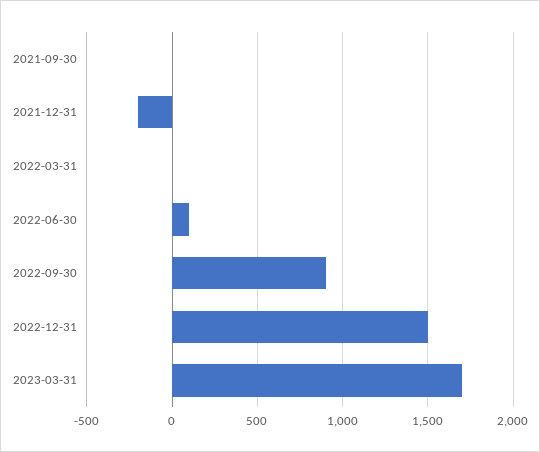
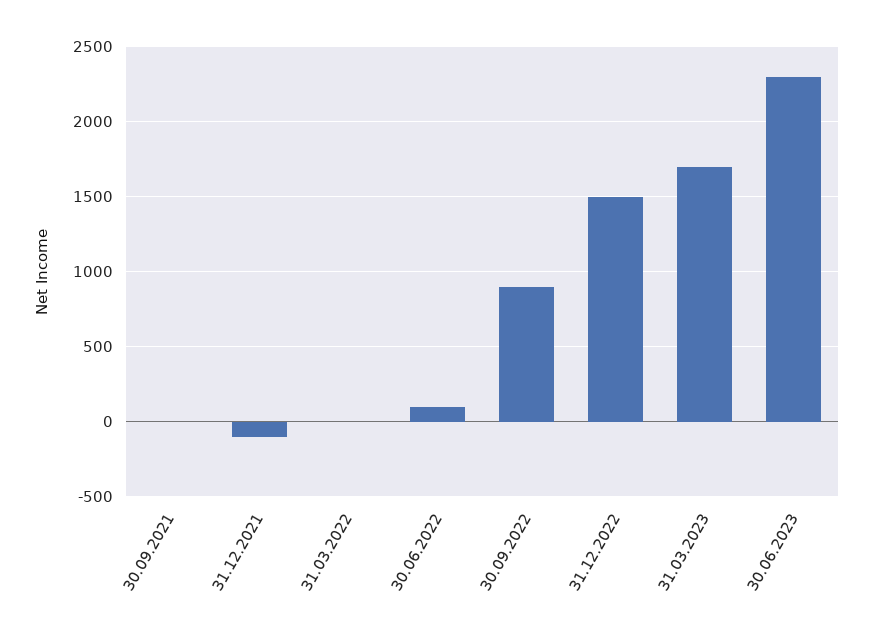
2021-12-31: -200 -> -100
30.06.2023: none -> 2300

